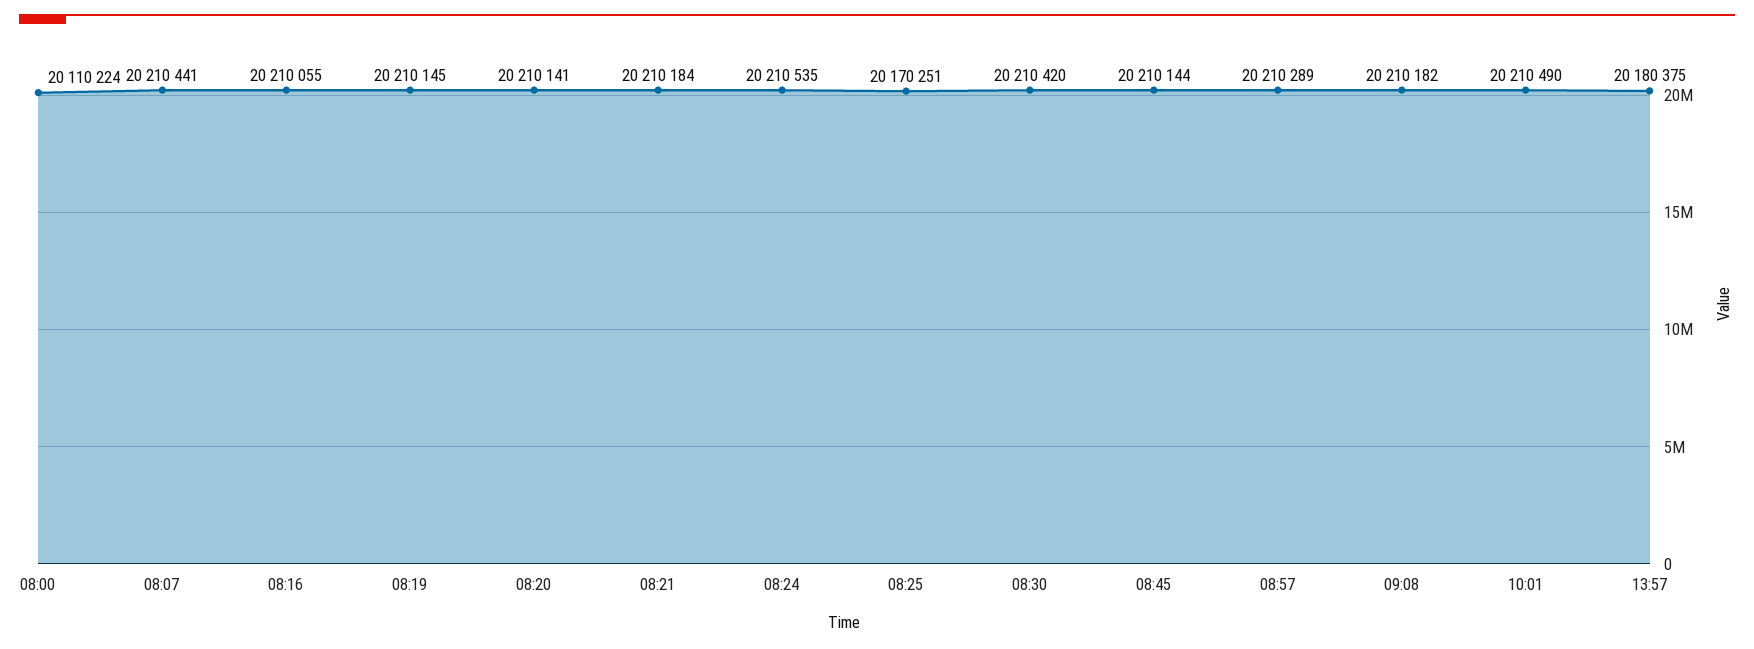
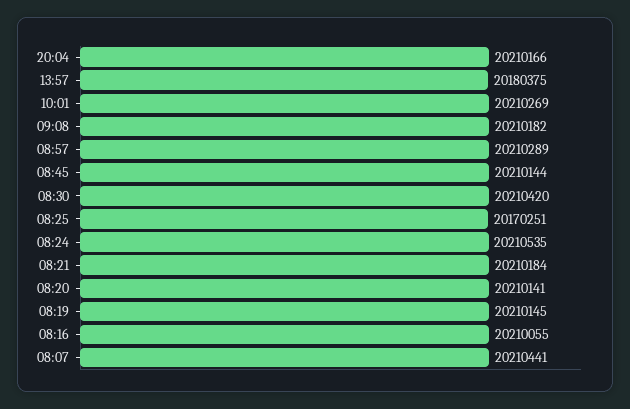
08:00: 20110224 -> none
10:01: 20210490 -> 20210269
20:04: none -> 20210166

